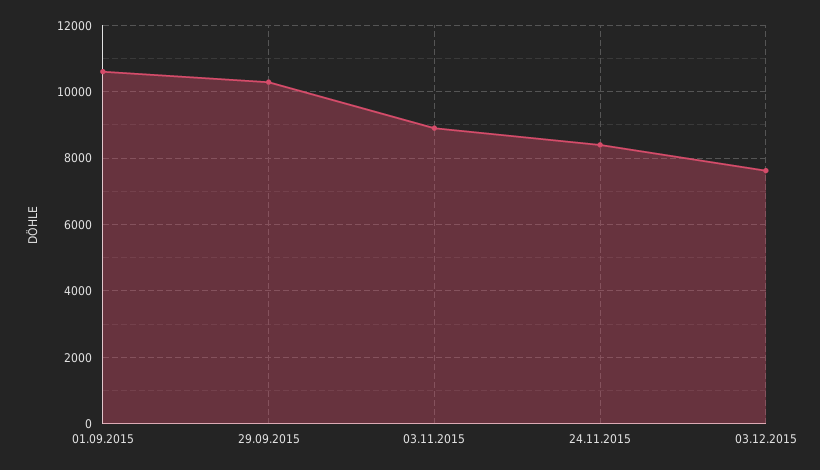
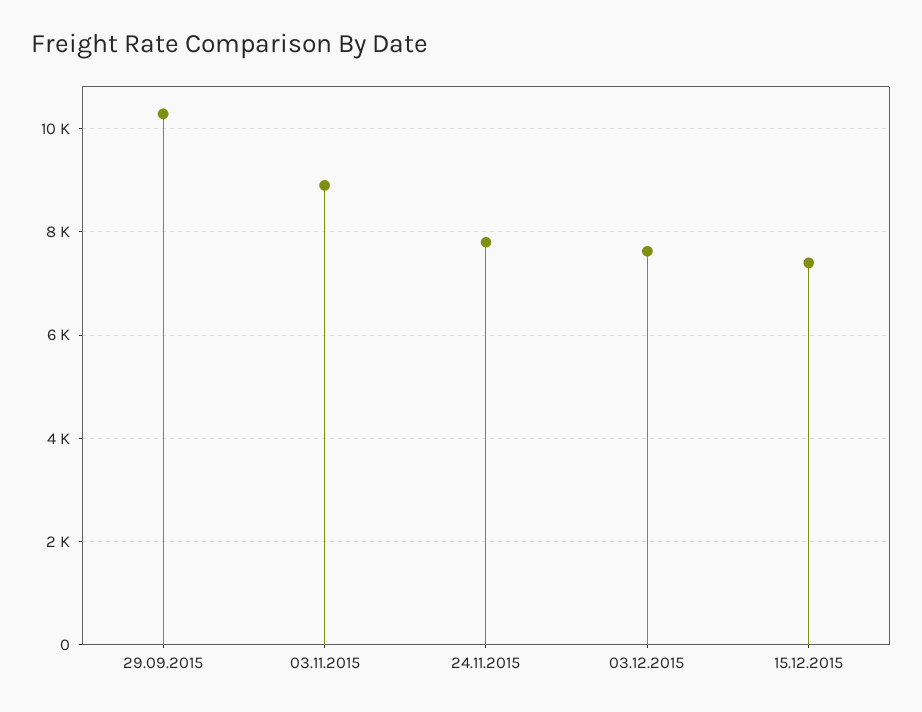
01.09.2015: 10600 -> none
24.11.2015: 8400 -> 7800
15.12.2015: none -> 7400

